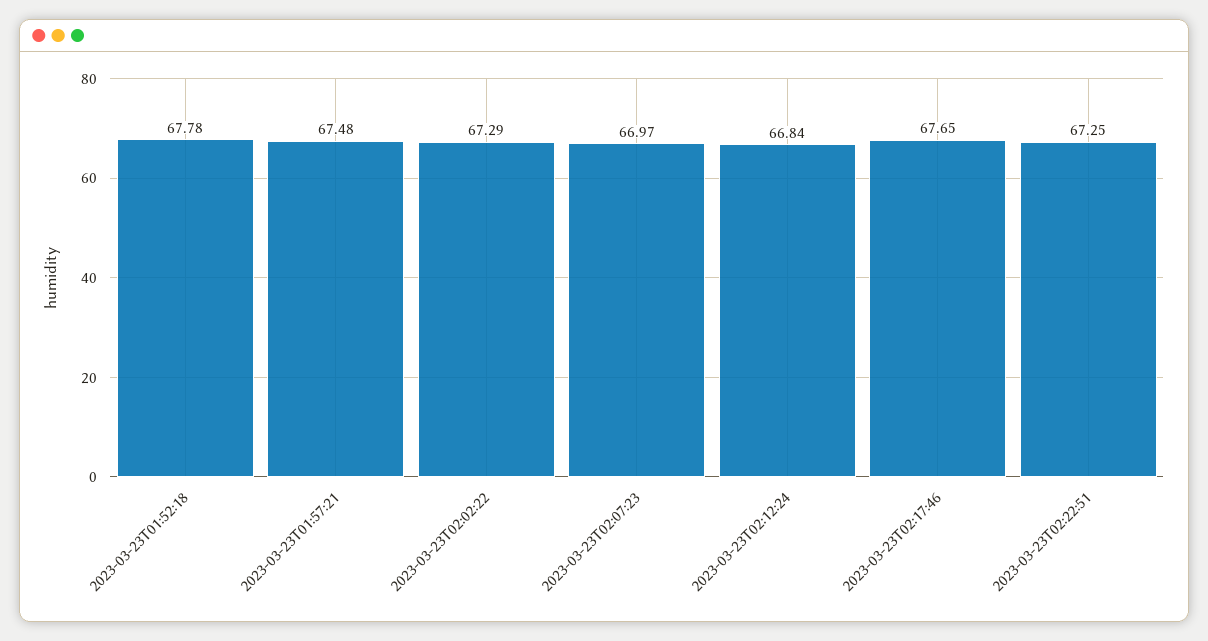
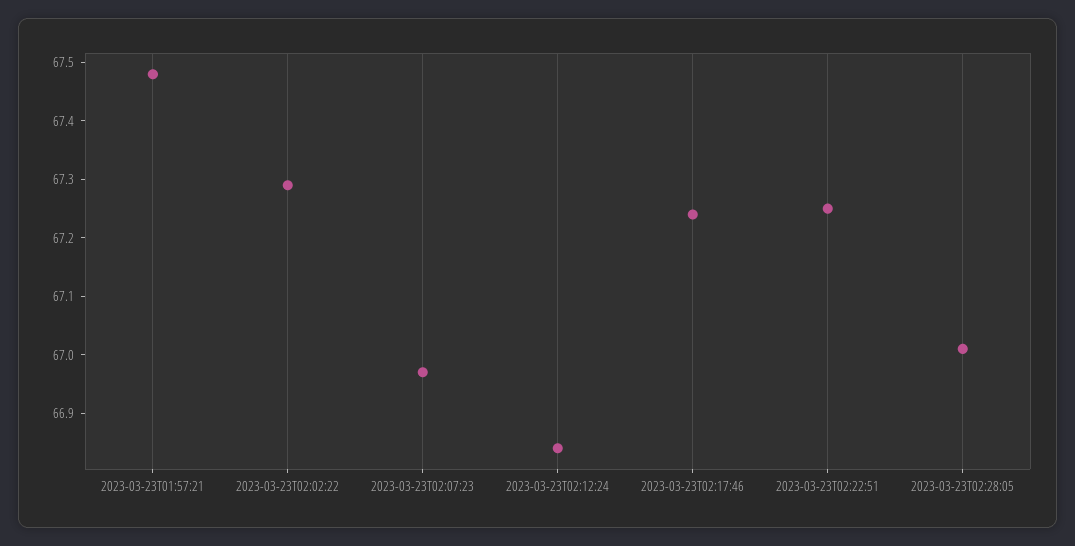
2023-03-23T01:52:18: 67.78 -> none
2023-03-23T02:17:46: 67.65 -> 67.25
2023-03-23T02:28:05: none -> 67

